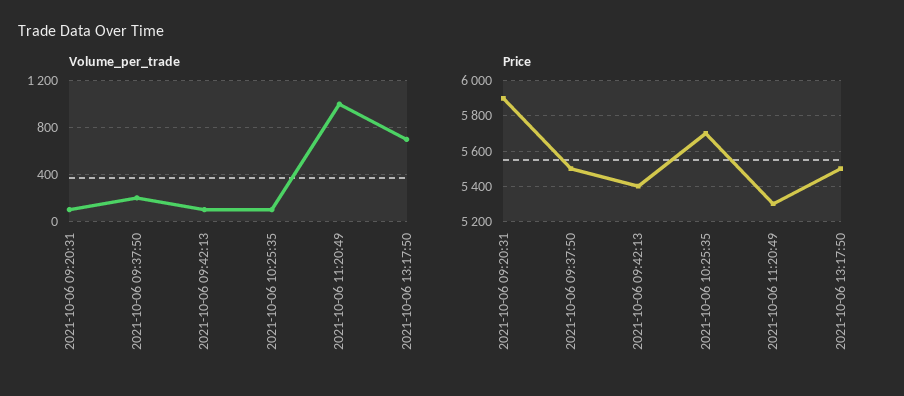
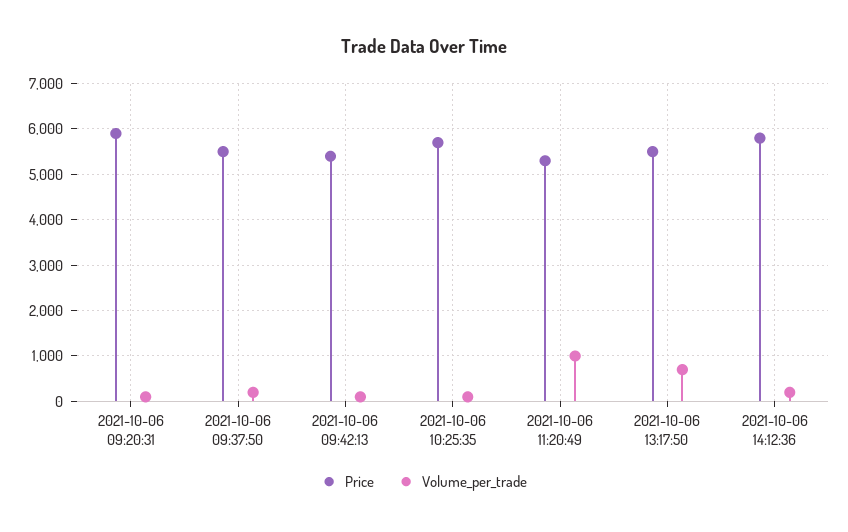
Price, 2021-10-06 14:12:36: none -> 5800
Volume_per_trade, 2021-10-06 14:12:36: none -> 200

